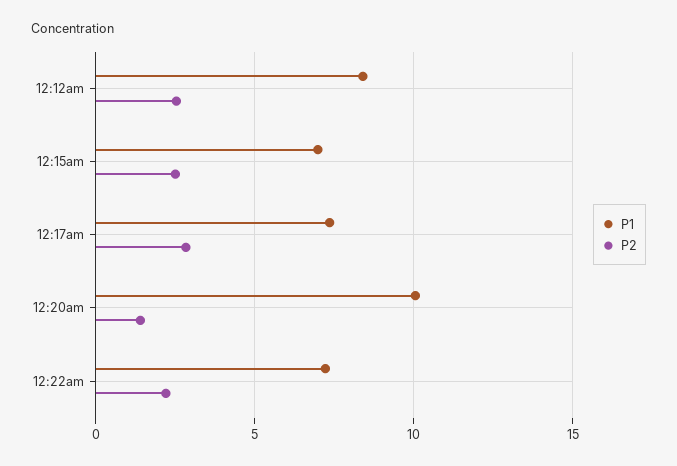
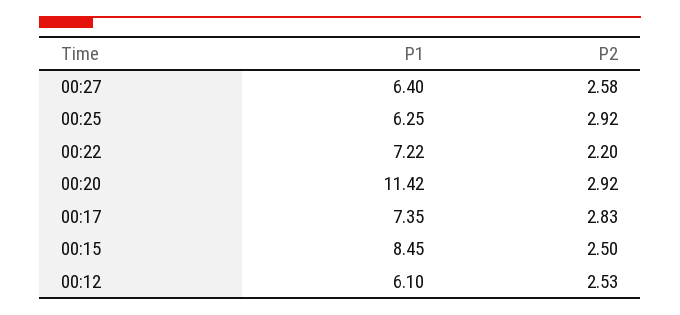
P1, 12:12am: 8.5 -> 6.1
P1, 12:15am: 7 -> 8.45
P1, 12:20am: 10 -> 11.42
P2, 12:20am: 1.5 -> 2.92
P1, 00:27: none -> 6.4
P2, 00:27: none -> 2.58
P1, 00:25: none -> 6.25
P2, 00:25: none -> 2.92

